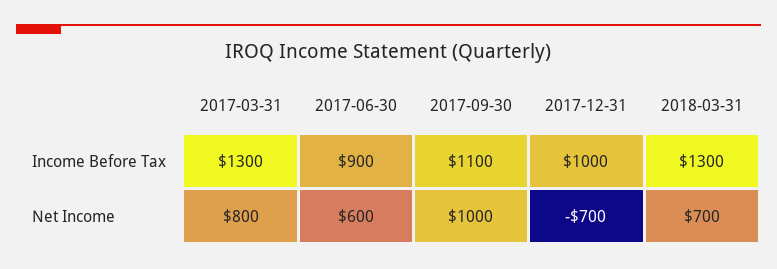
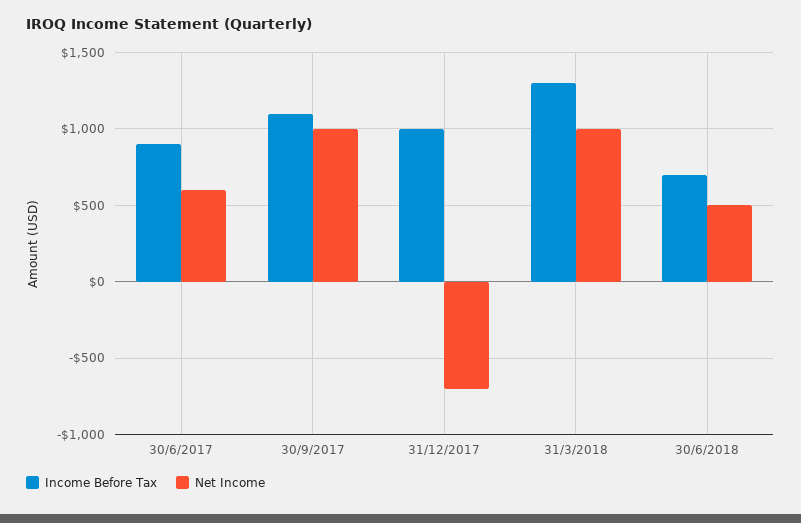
Income Before Tax, 2017-03-31: 1300 -> none
Net Income, 2017-03-31: 800 -> none
Net Income, 2018-03-31: 700 -> 1000
Income Before Tax, 30/6/2018: none -> 700
Net Income, 30/6/2018: none -> 500

